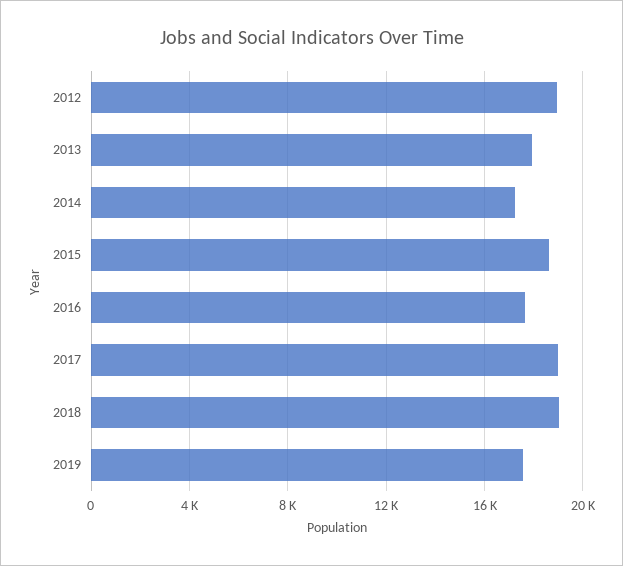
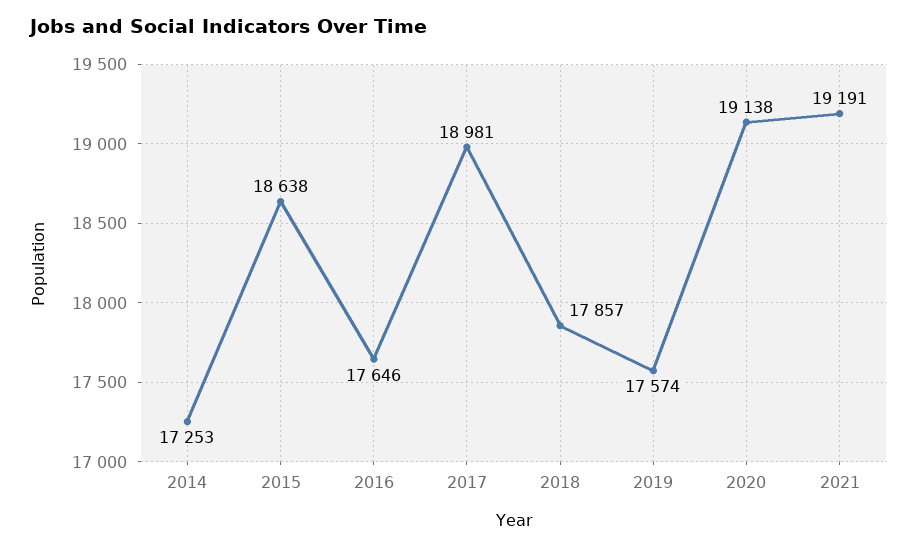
2012: 19000 -> none
2013: 18000 -> none
2018: 19000 -> 17857
2020: none -> 19138
2021: none -> 19191

